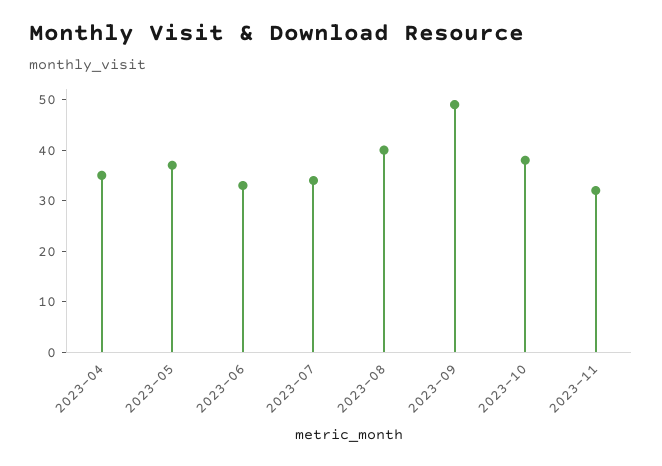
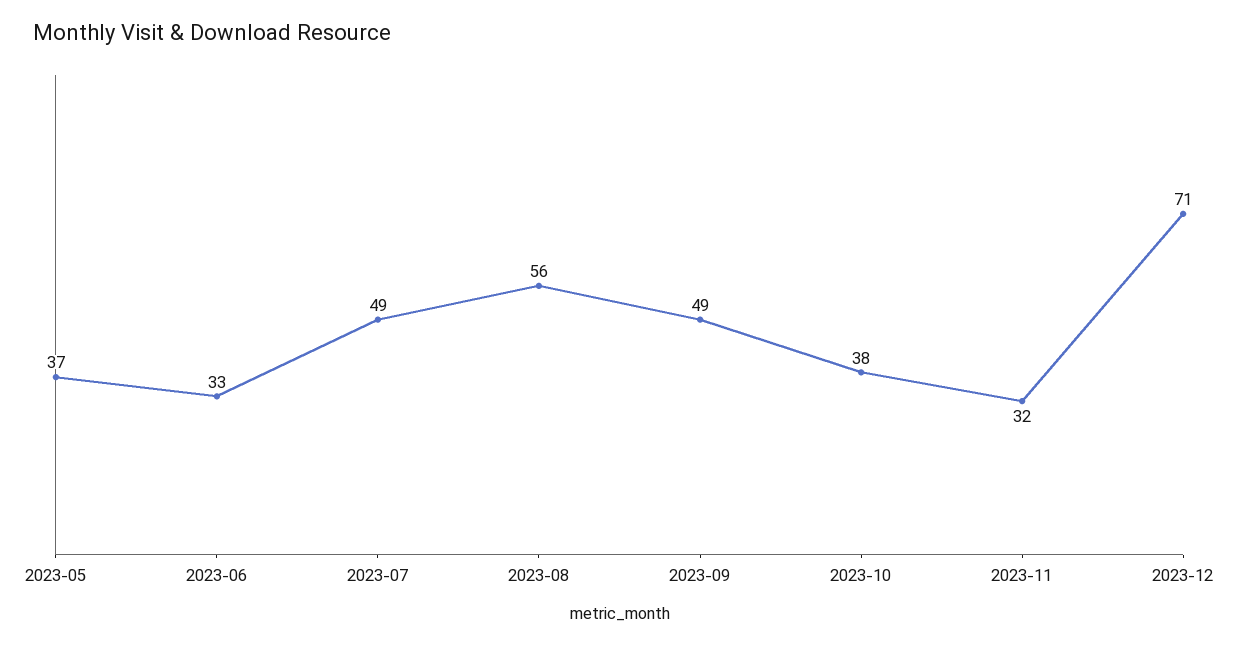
2023-04: 35 -> none
2023-07: 35 -> 49
2023-08: 40 -> 56
2023-12: none -> 71

